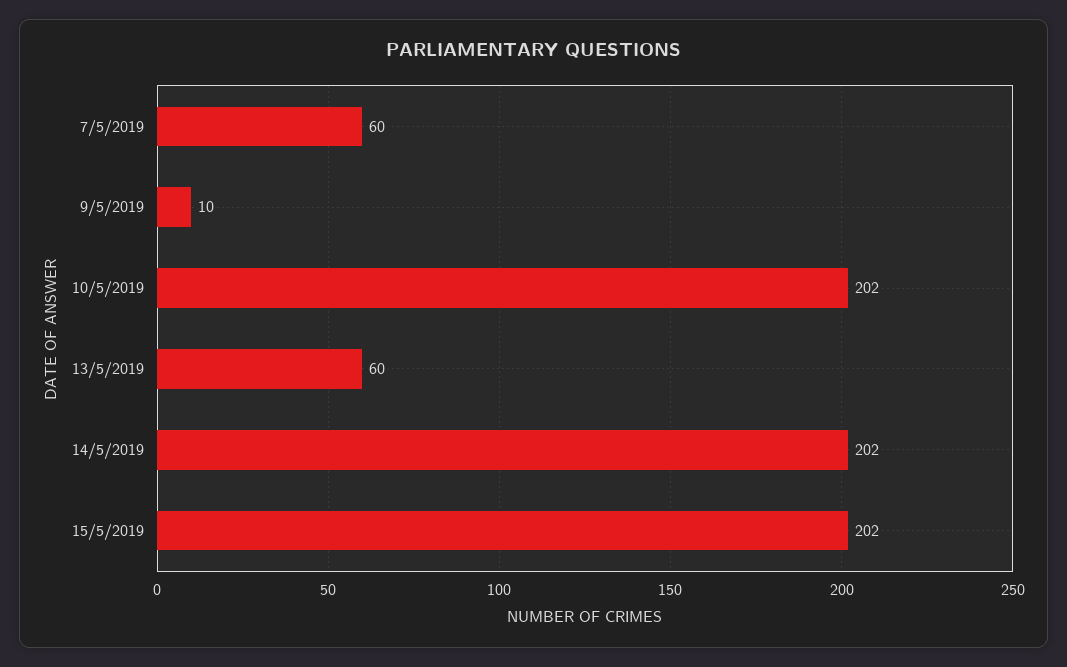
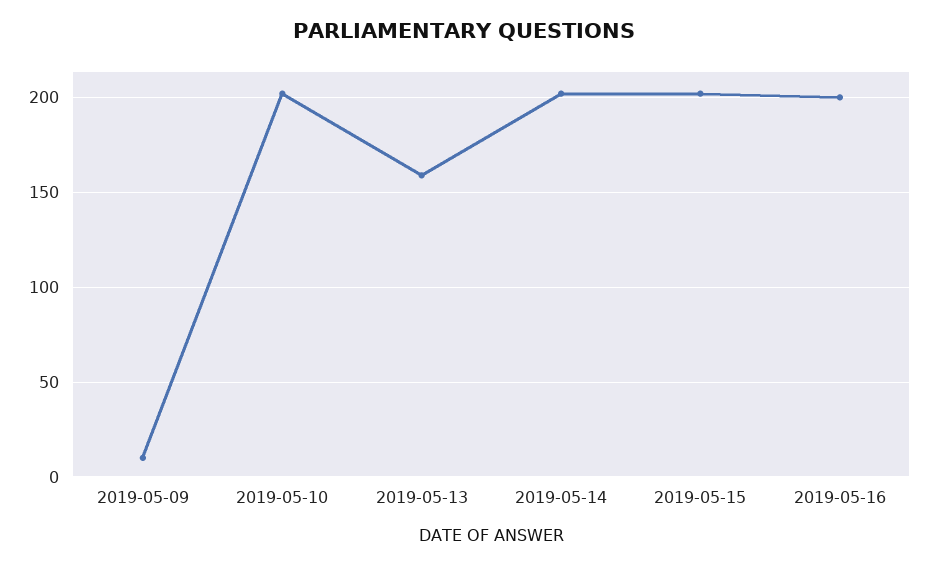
7/5/2019: 60 -> none
13/5/2019: 60 -> 160
2019-05-16: none -> 200

